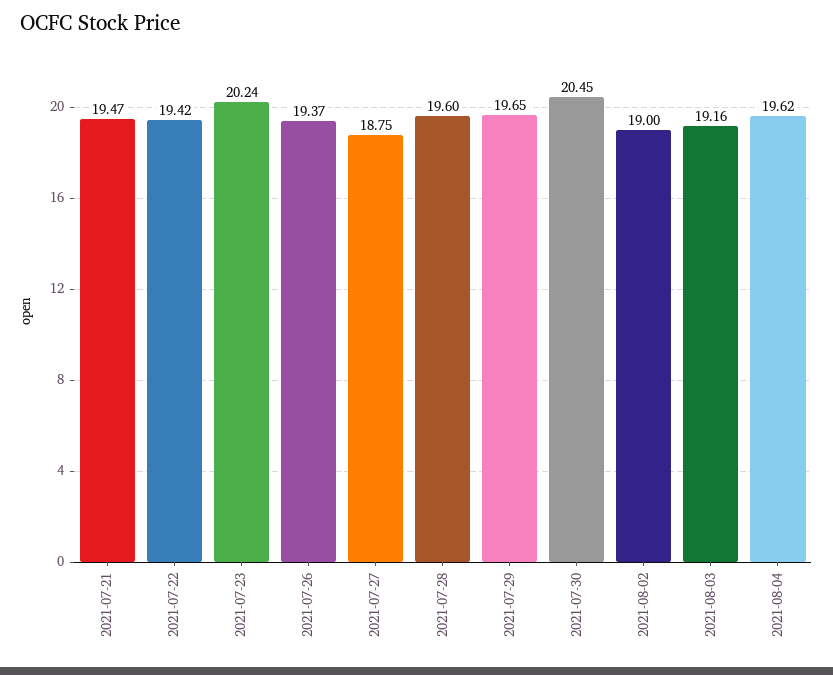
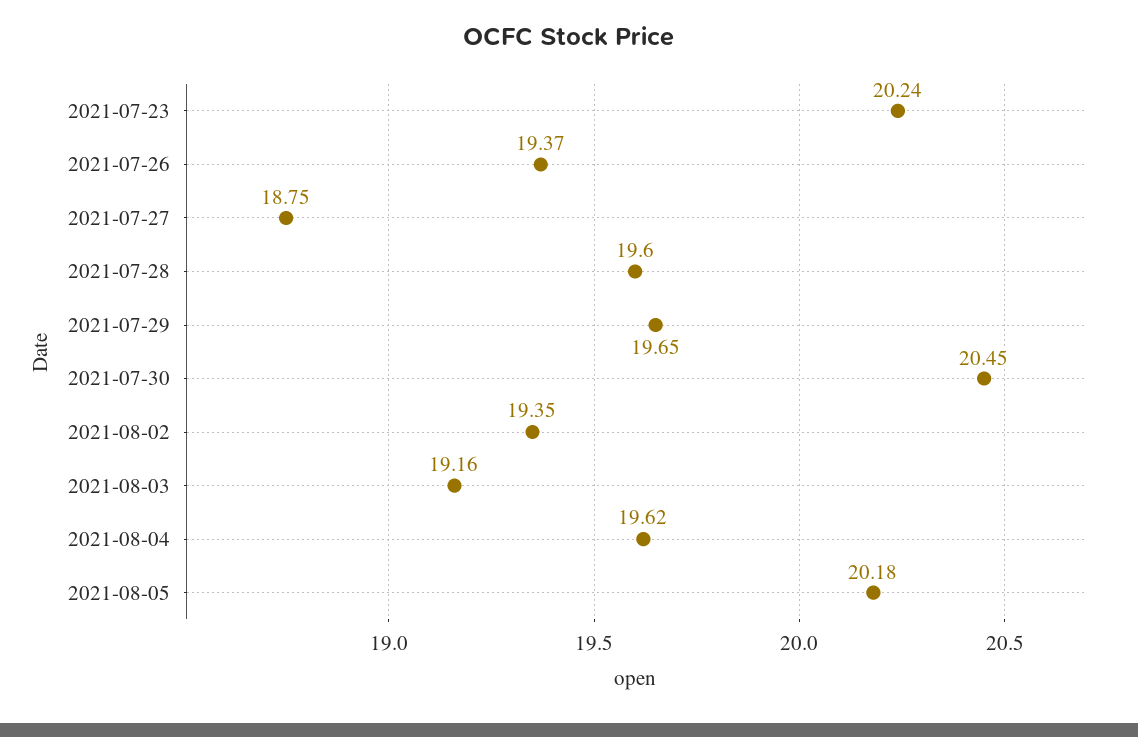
2021-07-21: 19.47 -> none
2021-07-22: 19.42 -> none
2021-08-02: 19 -> 19.35
2021-08-05: none -> 20.18

